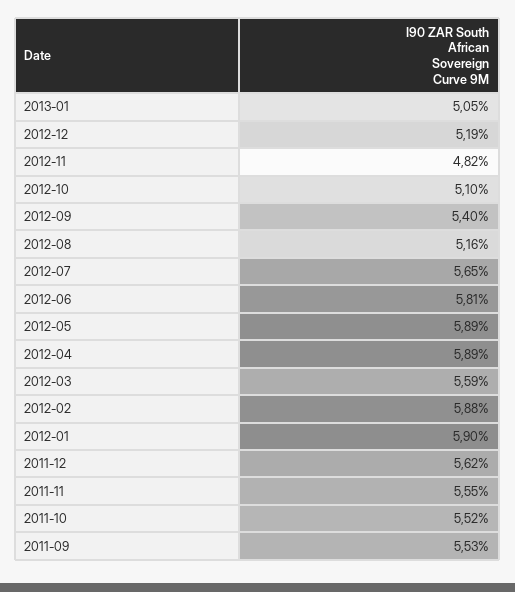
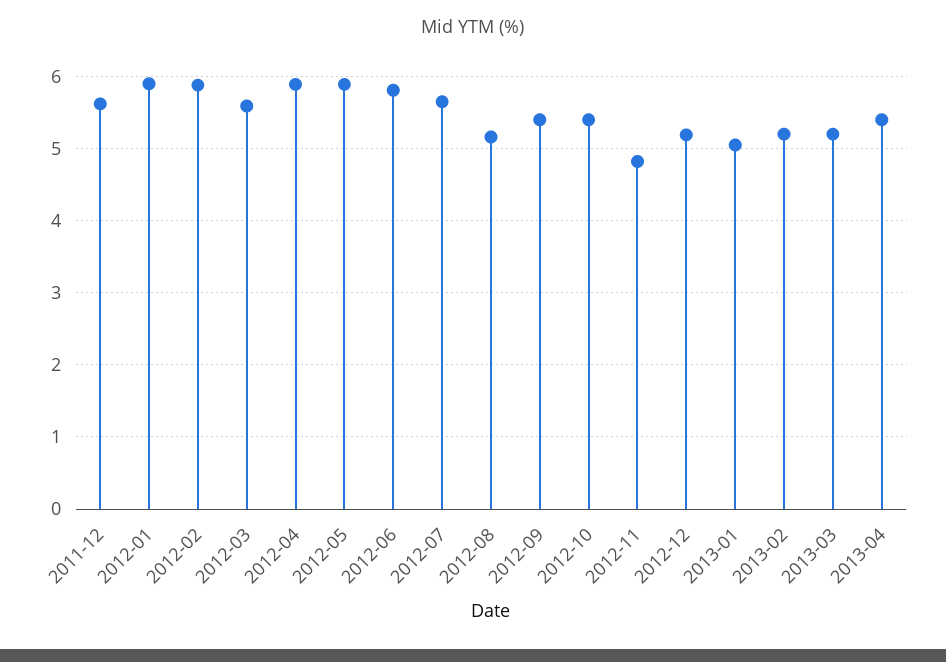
2012-10: 5.1 -> 5.4
2011-11: 5.55 -> none
2011-10: 5.52 -> none
2011-09: 5.53 -> none
2013-02: none -> 5.2
2013-03: none -> 5.2
2013-04: none -> 5.4

